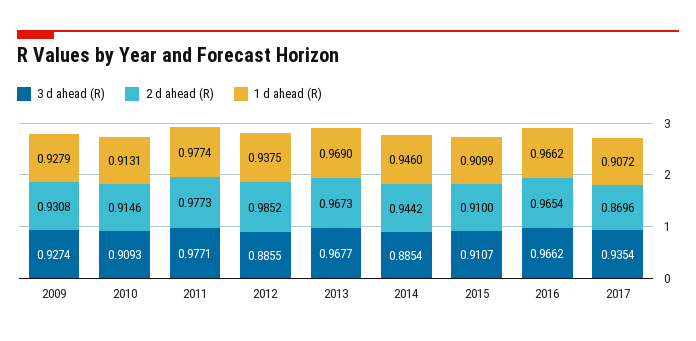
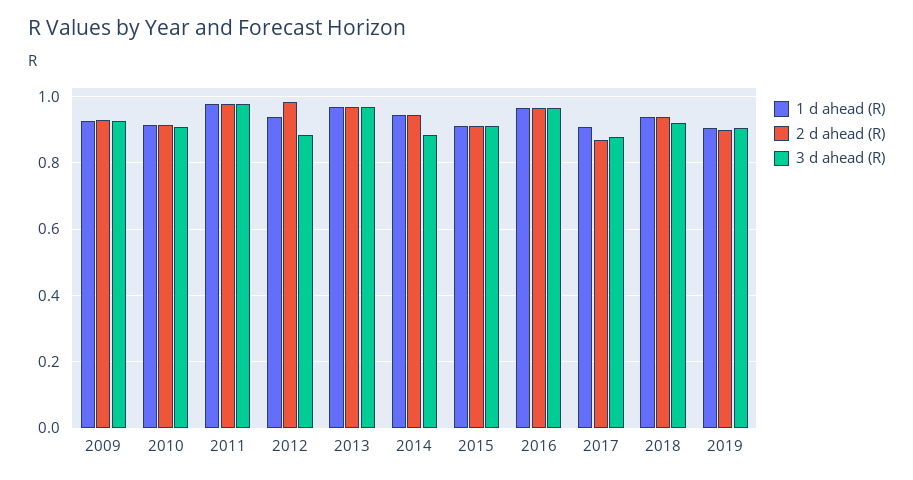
3 d ahead (R), 2017: 0.9354 -> 0.88
1 d ahead (R), 2018: none -> 0.94
2 d ahead (R), 2018: none -> 0.94
3 d ahead (R), 2018: none -> 0.92
1 d ahead (R), 2019: none -> 0.9
2 d ahead (R), 2019: none -> 0.9
3 d ahead (R), 2019: none -> 0.9

